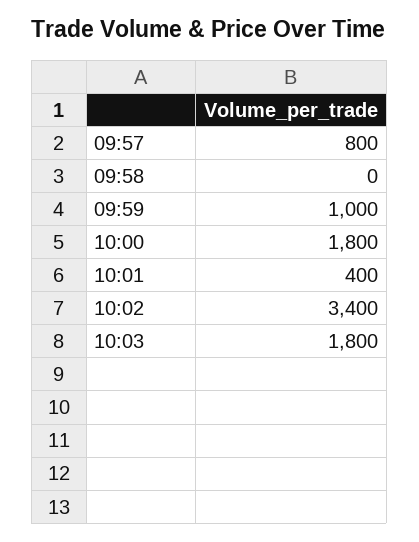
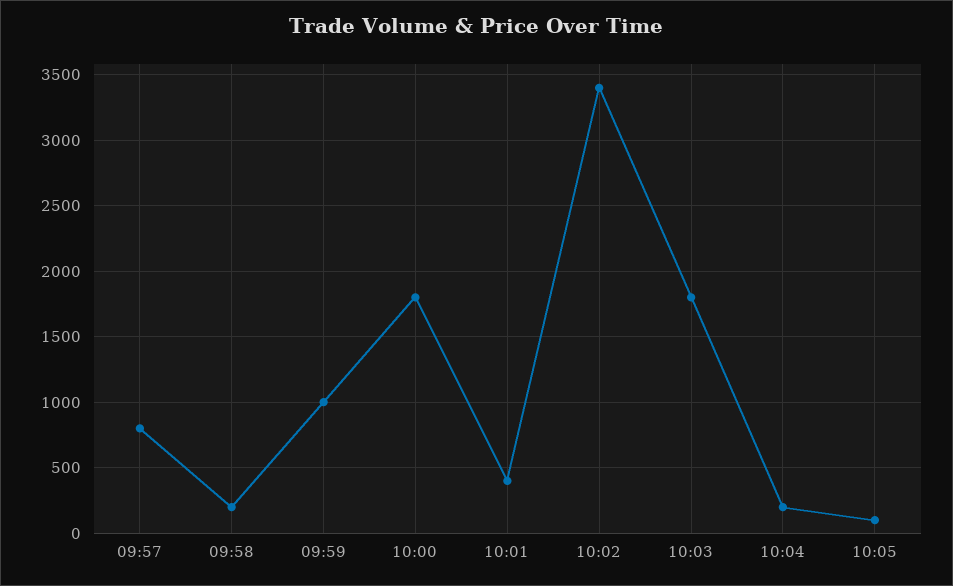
09:58: 0 -> 200
10:04: none -> 200
10:05: none -> 100

